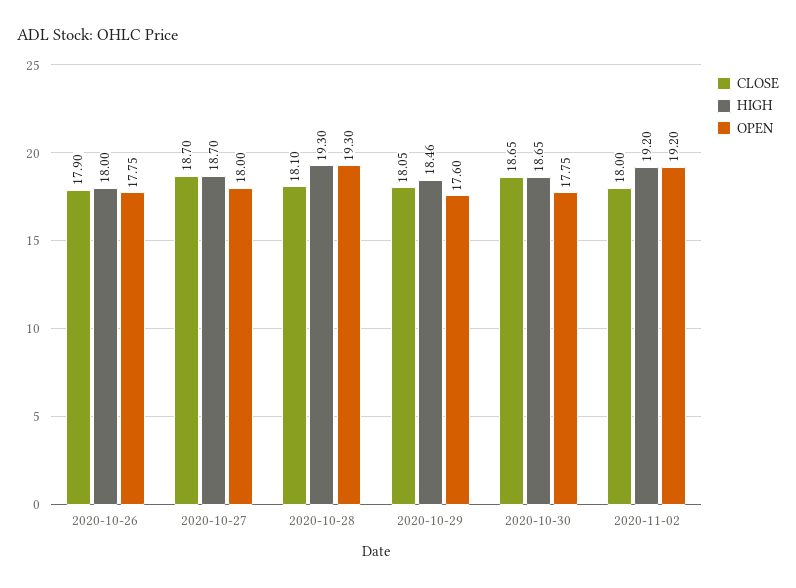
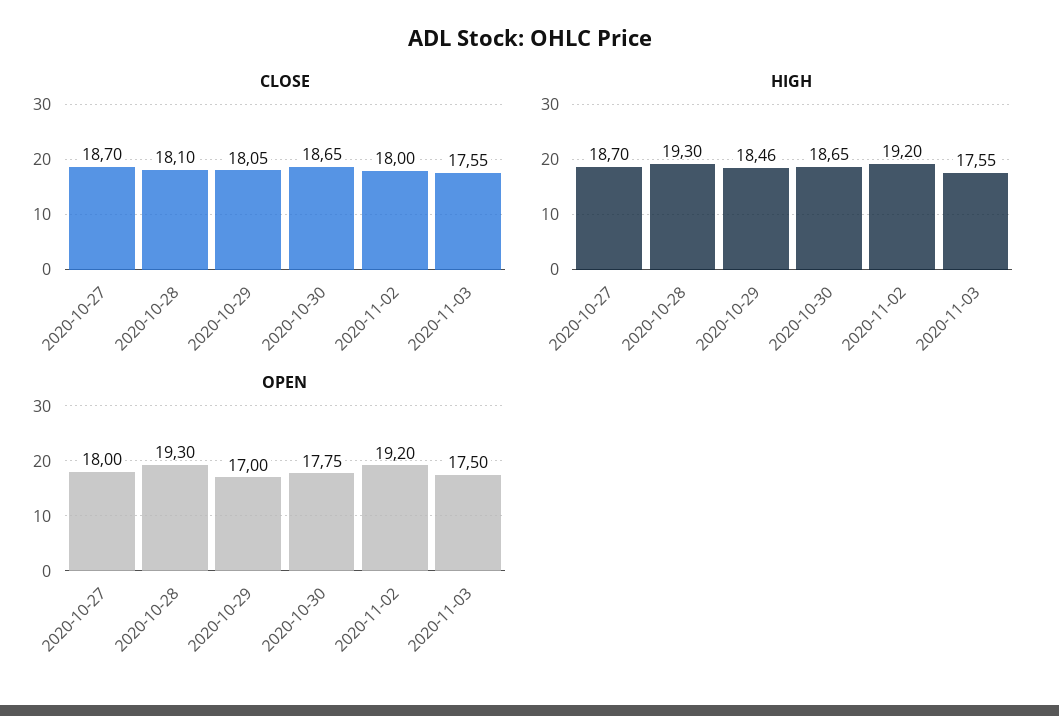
CLOSE, 2020-10-26: 17.9 -> none
HIGH, 2020-10-26: 18 -> none
OPEN, 2020-10-26: 17.75 -> none
OPEN, 2020-10-29: 17.6 -> 17
CLOSE, 2020-11-03: none -> 17.55
HIGH, 2020-11-03: none -> 17.55
OPEN, 2020-11-03: none -> 17.5

